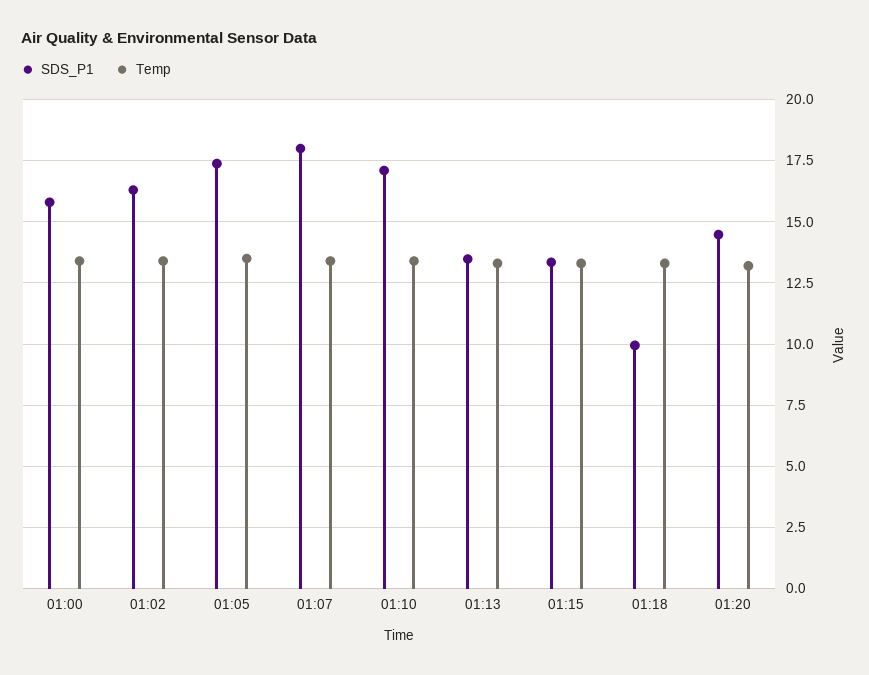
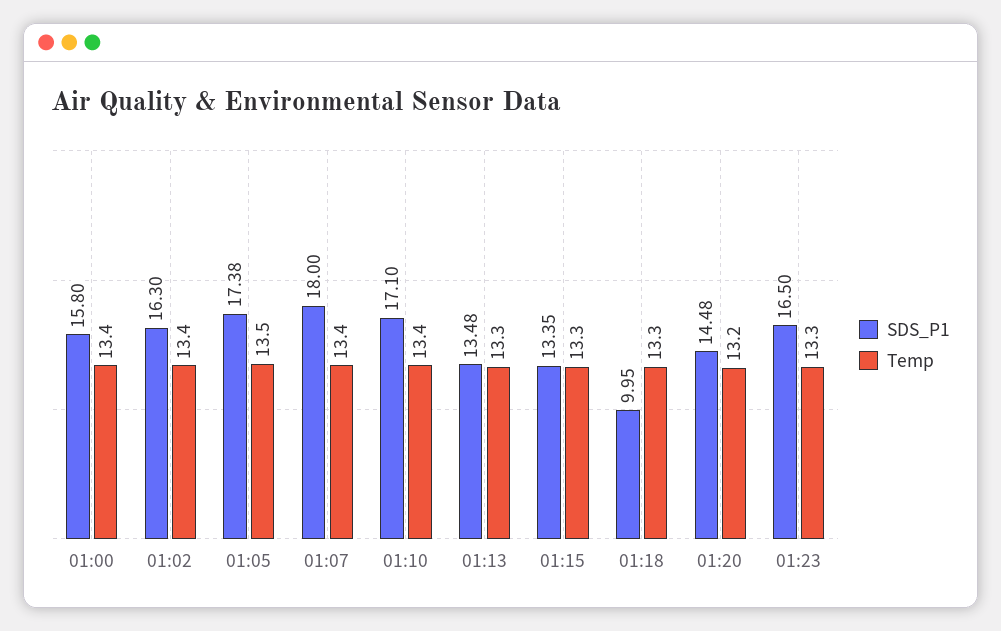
SDS_P1, 01:23: none -> 16.5
Temp, 01:23: none -> 13.3

